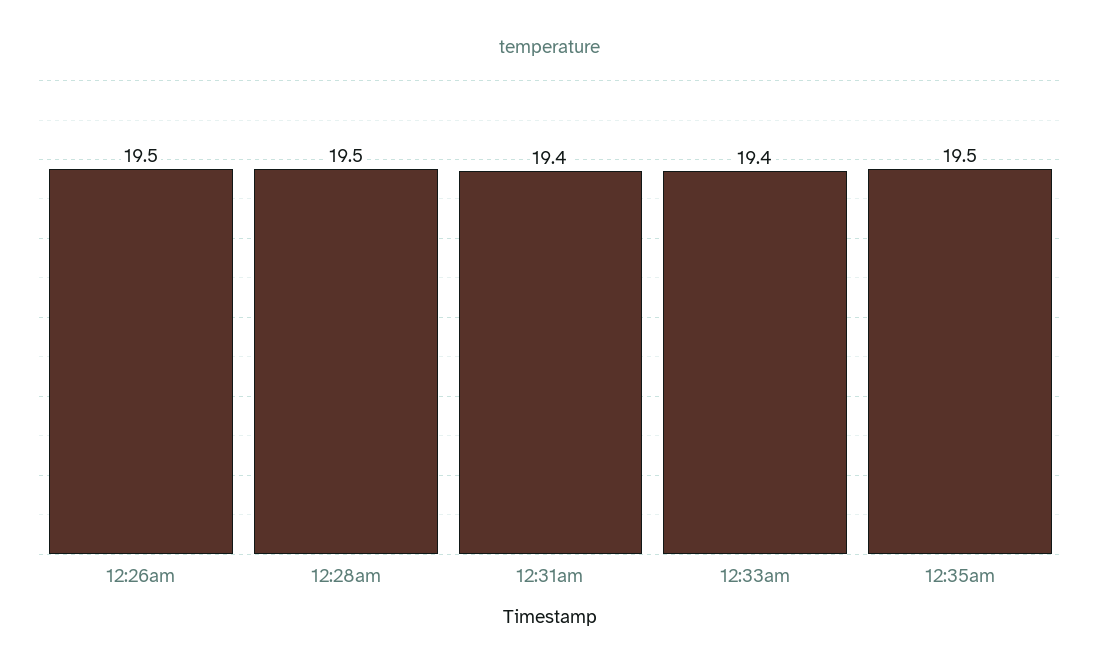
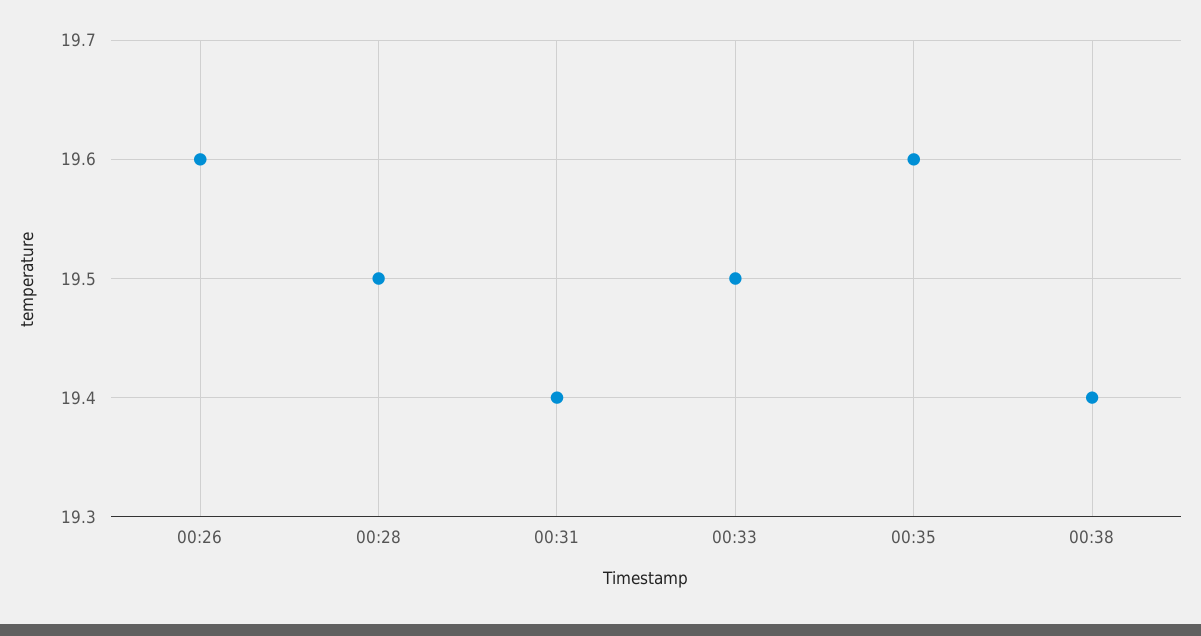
12:26am: 19.5 -> 19.6
12:33am: 19.4 -> 19.5
12:35am: 19.5 -> 19.6
00:38: none -> 19.4

